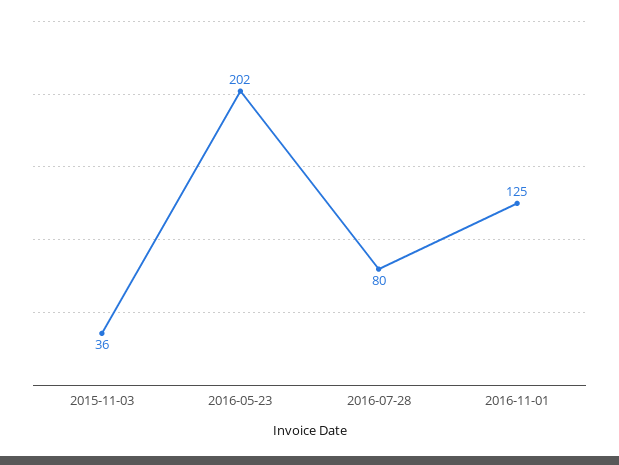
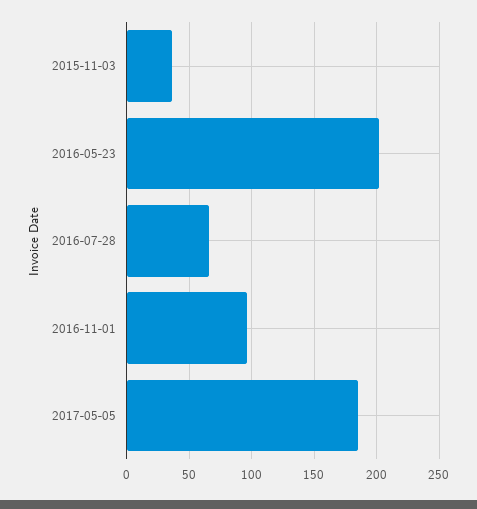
2016-07-28: 80 -> 65
2016-11-01: 125 -> 95
2017-05-05: none -> 185

